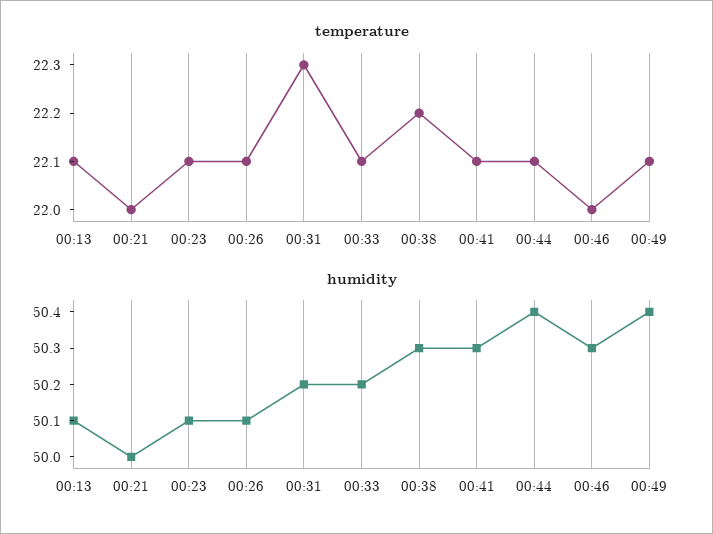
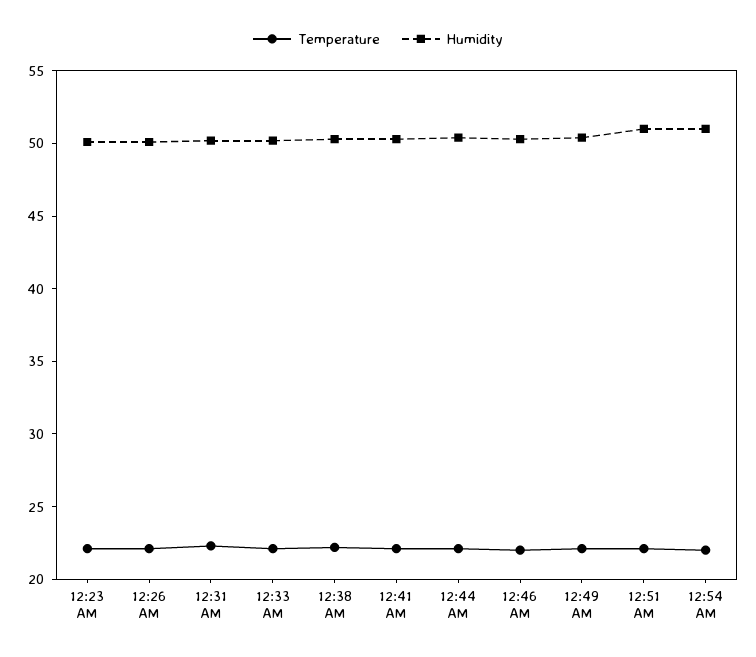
temperature, 00:13: 22.1 -> none
temperature, 00:21: 22 -> none
humidity, 00:13: 50.1 -> none
humidity, 00:21: 50 -> none
temperature, 12:51 AM: none -> 22
humidity, 12:51 AM: none -> 51
temperature, 12:54 AM: none -> 22
humidity, 12:54 AM: none -> 51

